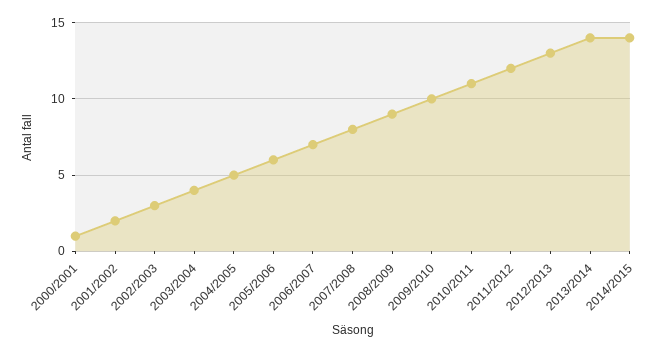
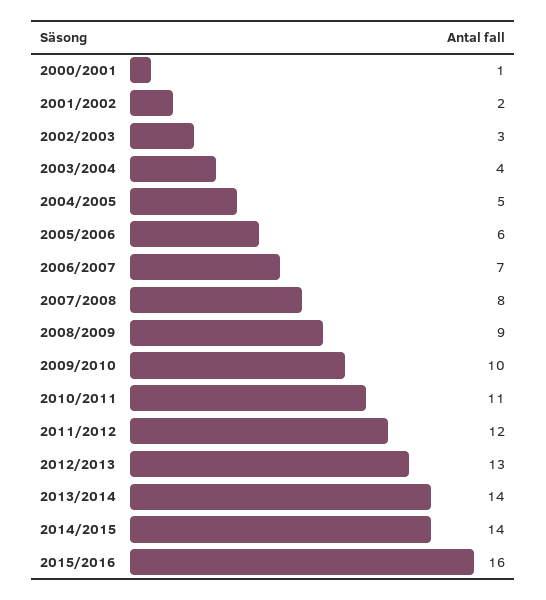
2015/2016: none -> 16

